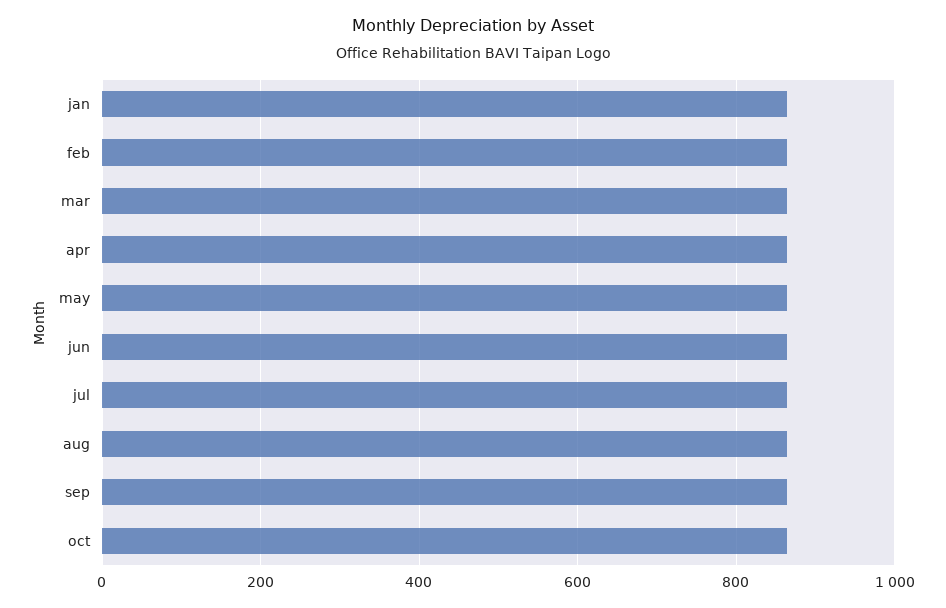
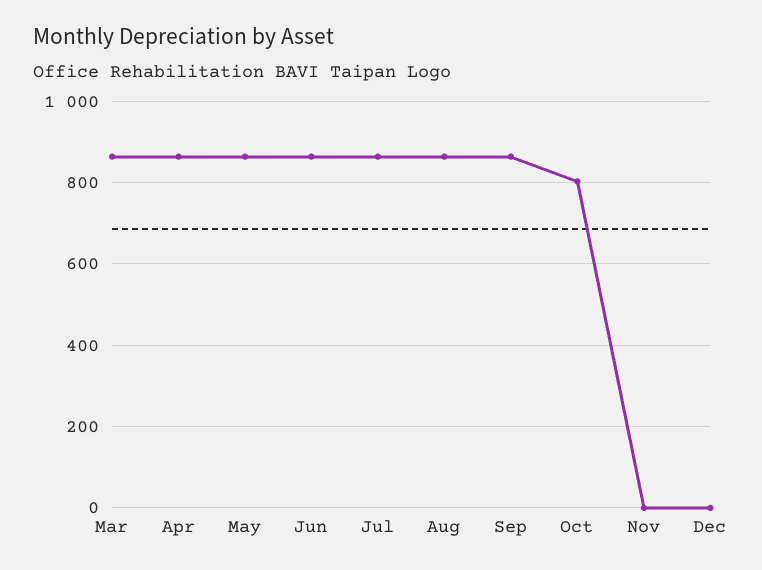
jan: 860 -> none
feb: 860 -> none
oct: 860 -> 800
Nov: none -> 0
Dec: none -> 0

